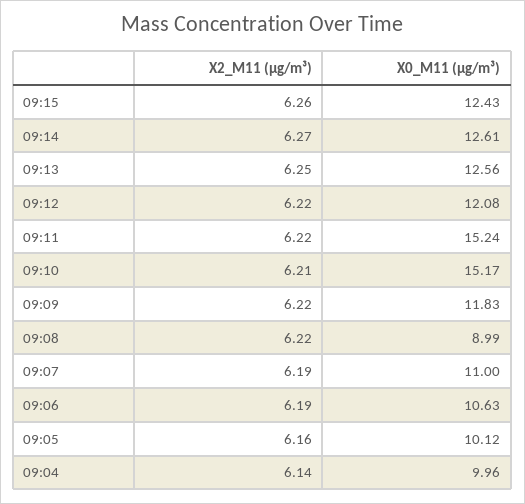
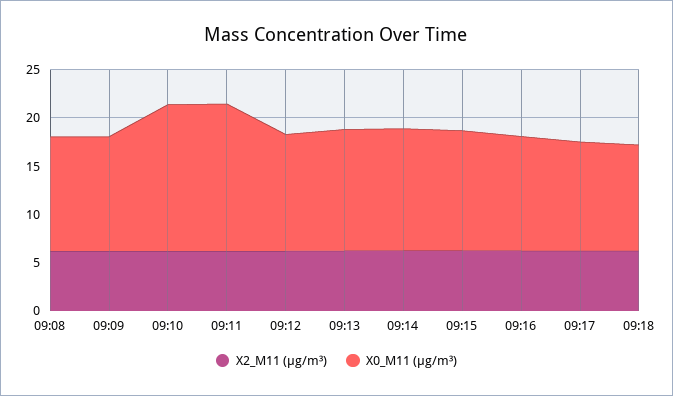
X0_M11 (μg/m³), 09:08: 8.99 -> 12
X2_M11 (μg/m³), 09:07: 6.19 -> none
X0_M11 (μg/m³), 09:07: 11 -> none
X2_M11 (μg/m³), 09:06: 6.19 -> none
X0_M11 (μg/m³), 09:06: 10.63 -> none
X2_M11 (μg/m³), 09:05: 6.16 -> none
X0_M11 (μg/m³), 09:05: 10.12 -> none
X2_M11 (μg/m³), 09:04: 6.14 -> none
X0_M11 (μg/m³), 09:04: 9.96 -> none
X2_M11 (μg/m³), 09:16: none -> 6
X0_M11 (μg/m³), 09:16: none -> 12
X2_M11 (μg/m³), 09:17: none -> 6
X0_M11 (μg/m³), 09:17: none -> 11
X2_M11 (μg/m³), 09:18: none -> 6
X0_M11 (μg/m³), 09:18: none -> 11

